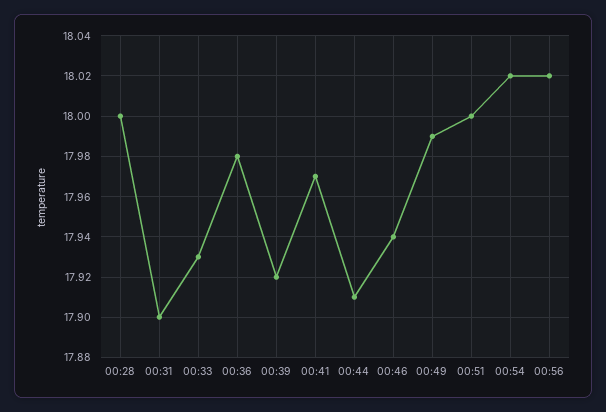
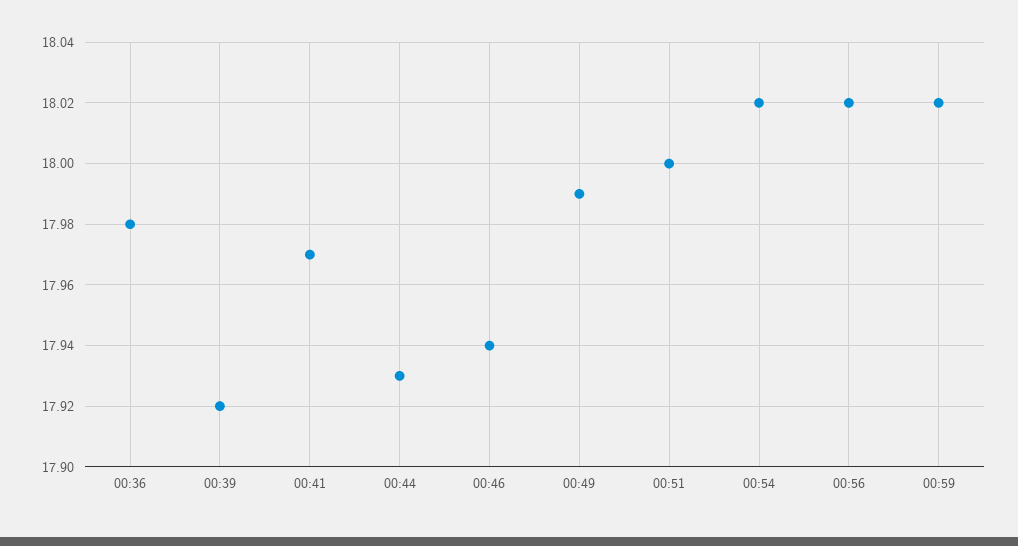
00:28: 18 -> none
00:31: 17.9 -> none
00:33: 17.93 -> none
00:44: 17.91 -> 17.93
00:59: none -> 18.02

